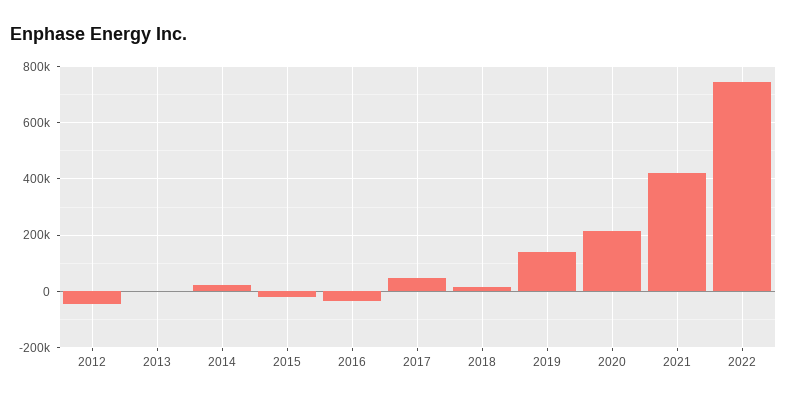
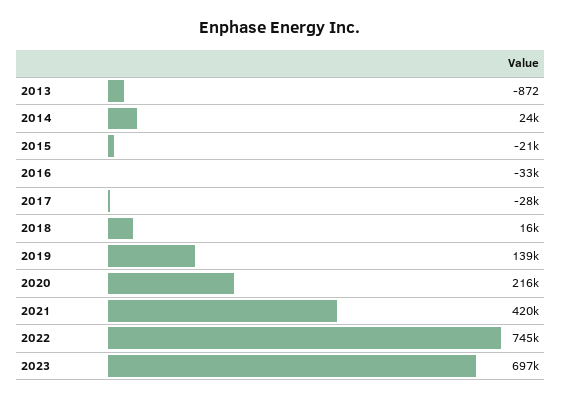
2012: -50000 -> none
2017: 50000 -> -28000
2023: none -> 697000

